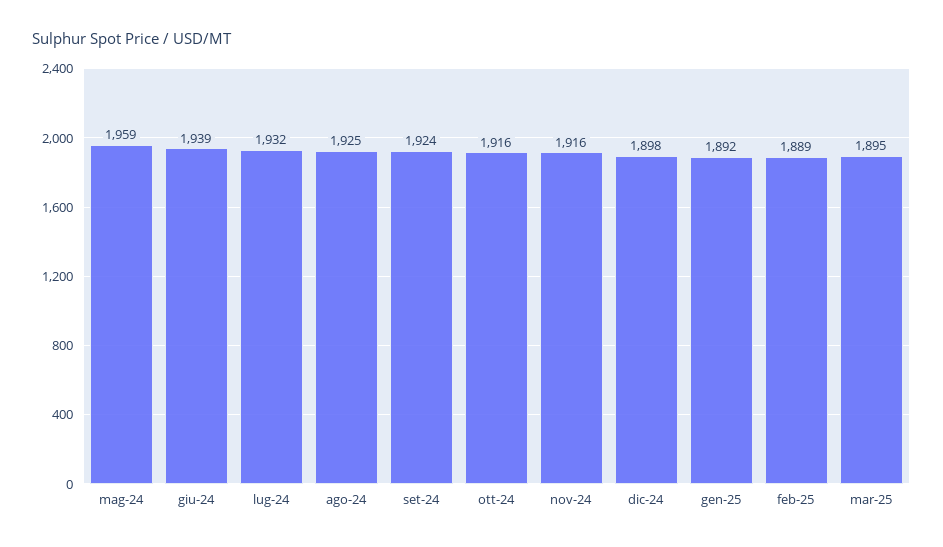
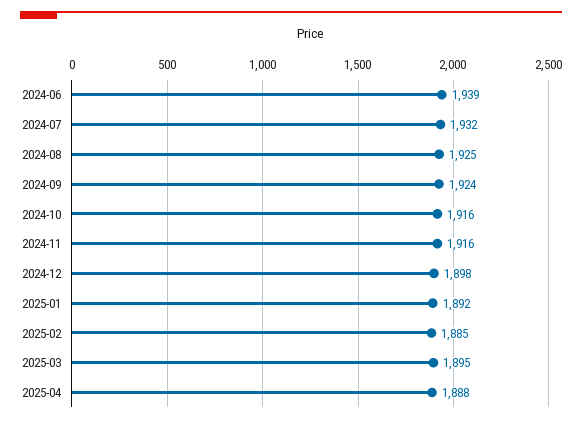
mag-24: 1959 -> none
feb-25: 1889 -> 1885
2025-04: none -> 1888

